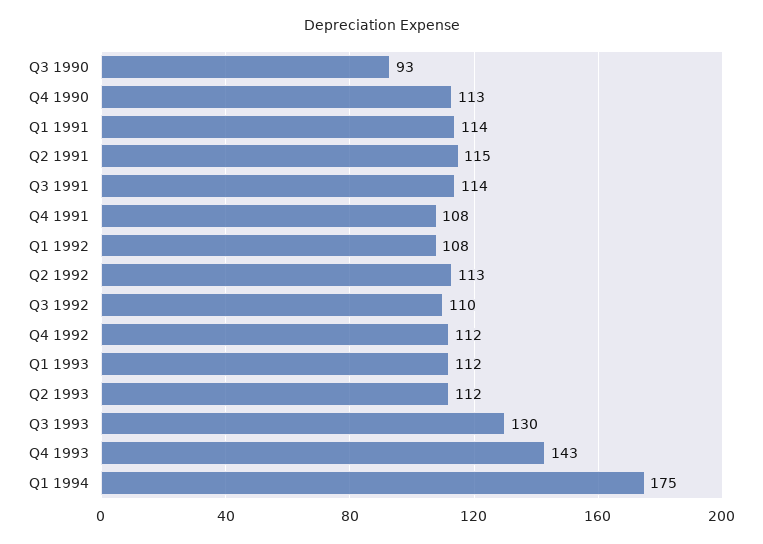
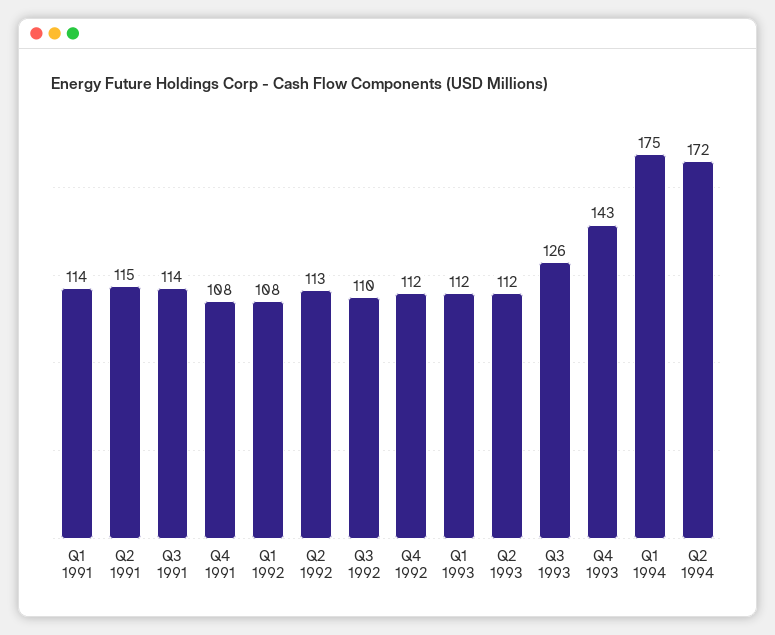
Q3 1990: 93 -> none
Q4 1990: 113 -> none
Q3 1993: 130 -> 126
Q2 1994: none -> 172

